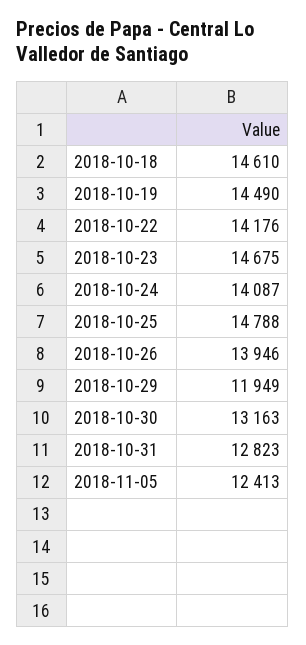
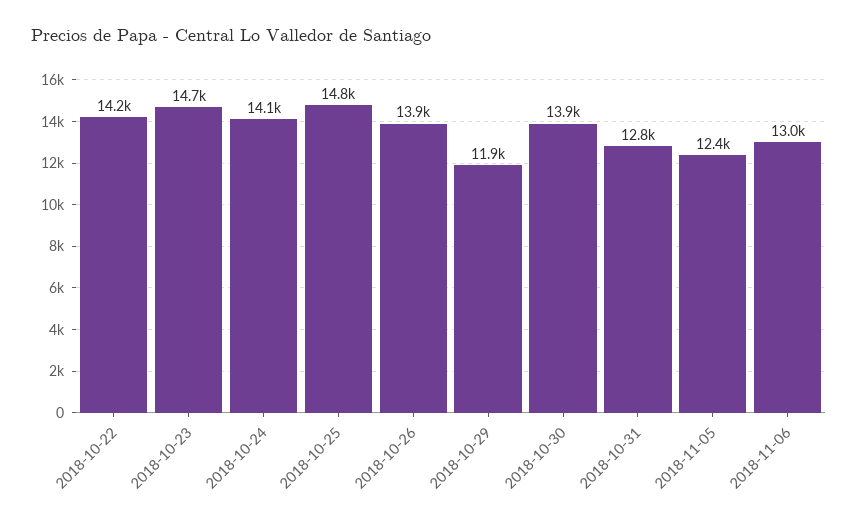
2018-10-18: 14610 -> none
2018-10-19: 14490 -> none
2018-10-30: 13163 -> 13900
2018-11-06: none -> 13000

